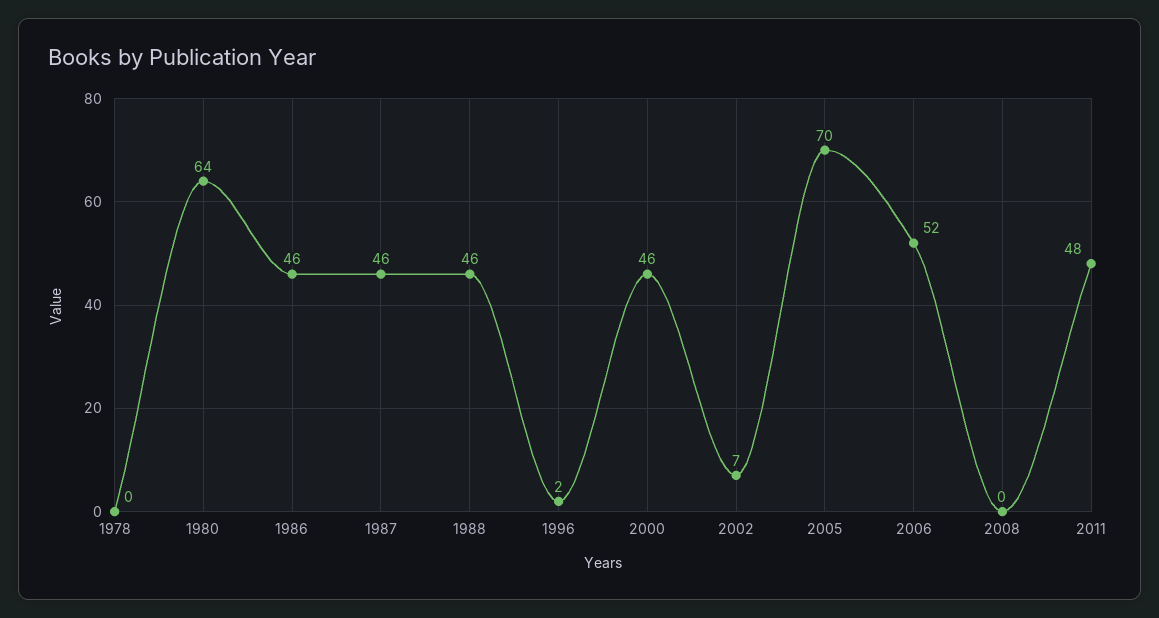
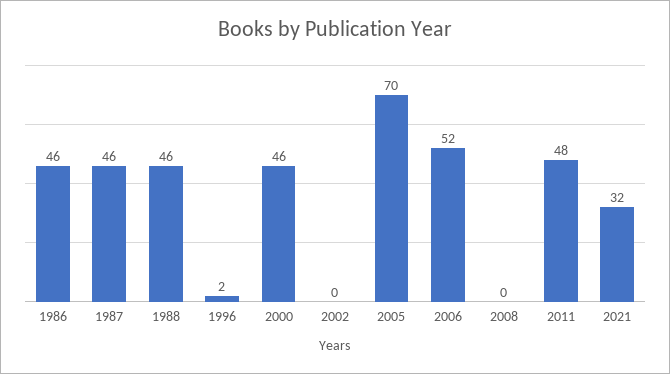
1978: 0 -> none
1980: 64 -> none
2002: 7 -> 0
2021: none -> 32

